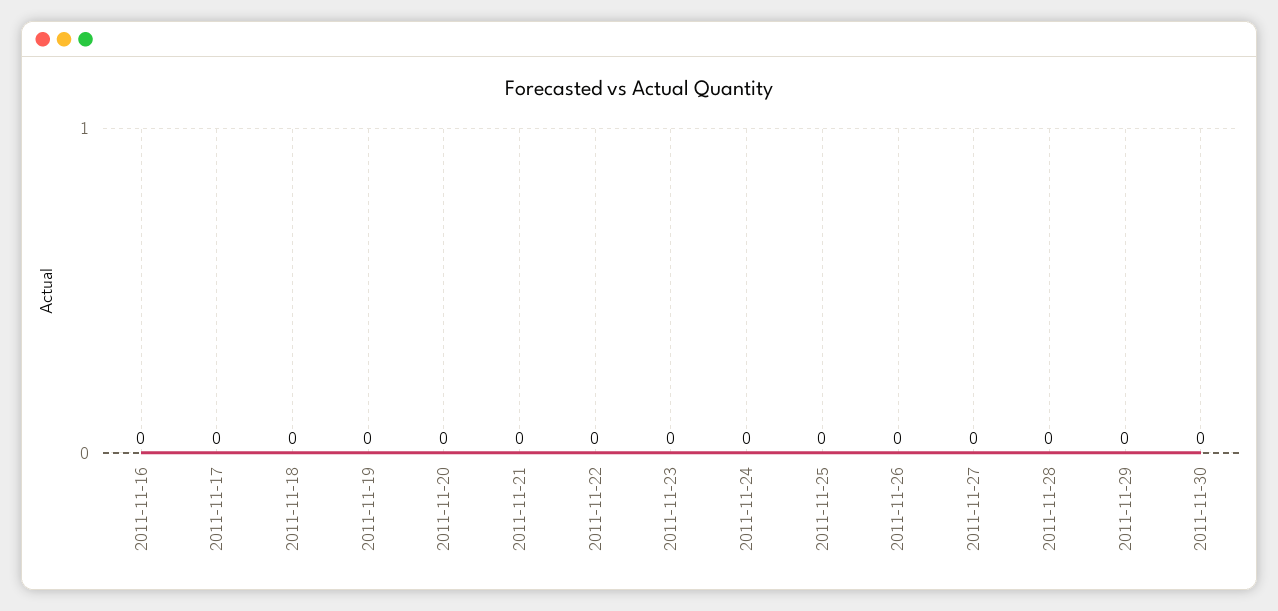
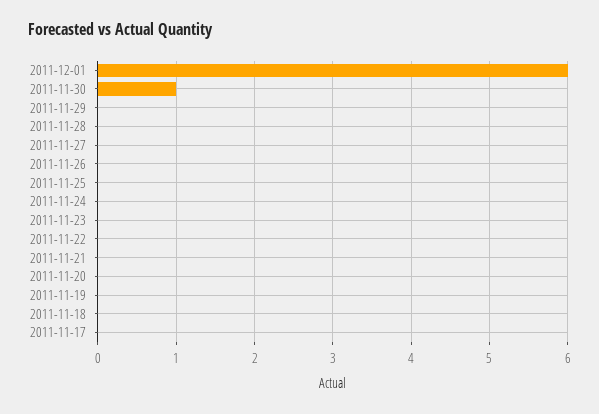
2011-11-16: 0 -> none
2011-11-30: 0 -> 1
2011-12-01: none -> 6

